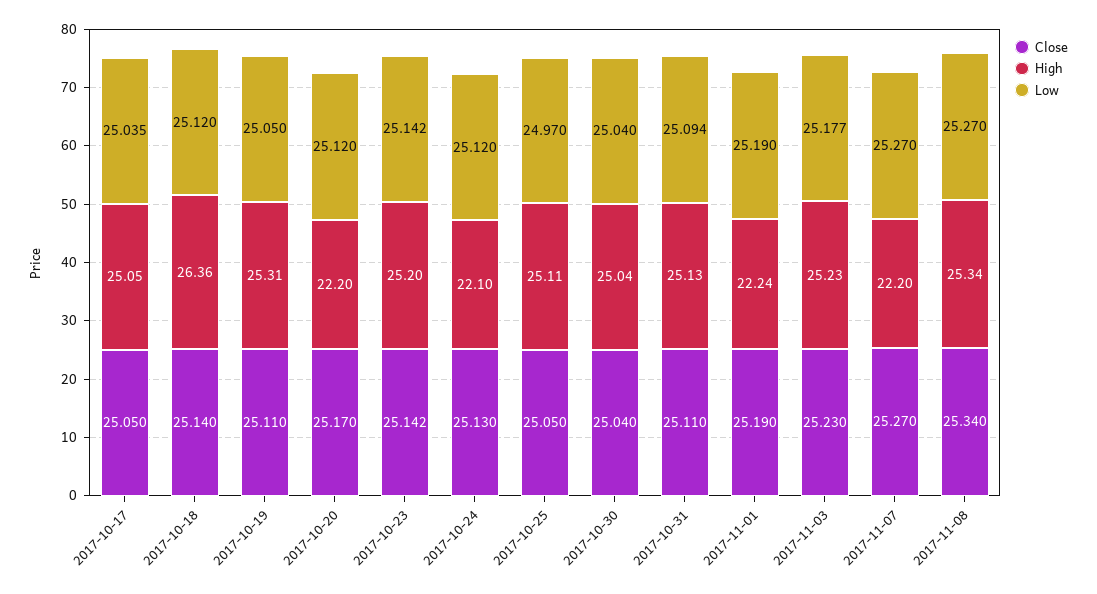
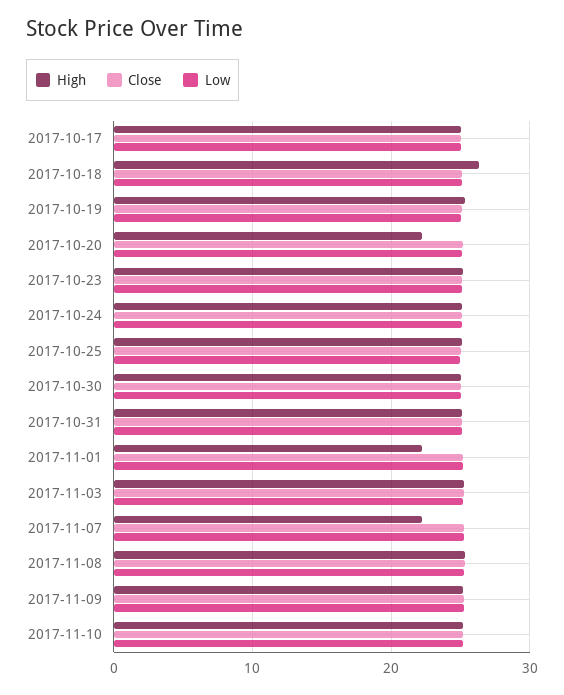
High, 2017-10-24: 22.1 -> 25
High, 2017-11-09: none -> 25
Close, 2017-11-09: none -> 25
Low, 2017-11-09: none -> 25
High, 2017-11-10: none -> 25
Close, 2017-11-10: none -> 25
Low, 2017-11-10: none -> 25

